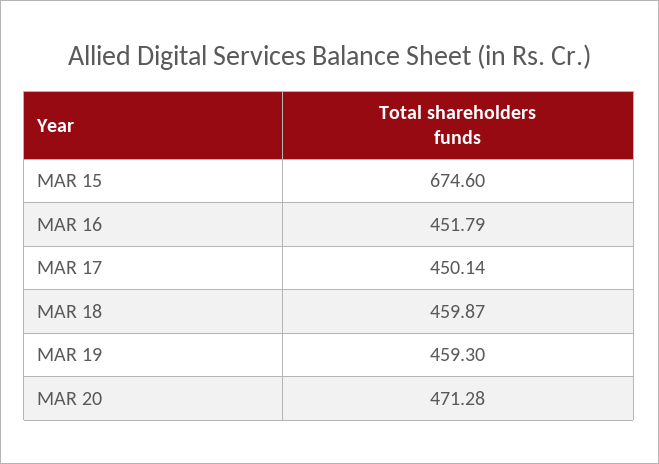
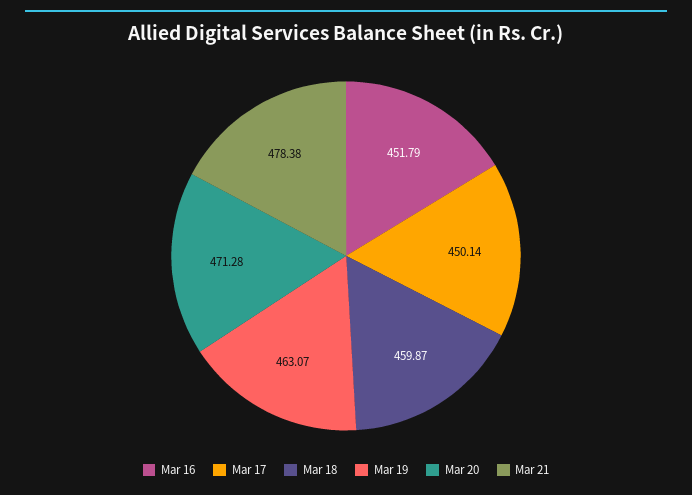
MAR 15: 674.6 -> none
MAR 19: 459.3 -> 463.07
Mar 21: none -> 478.38

